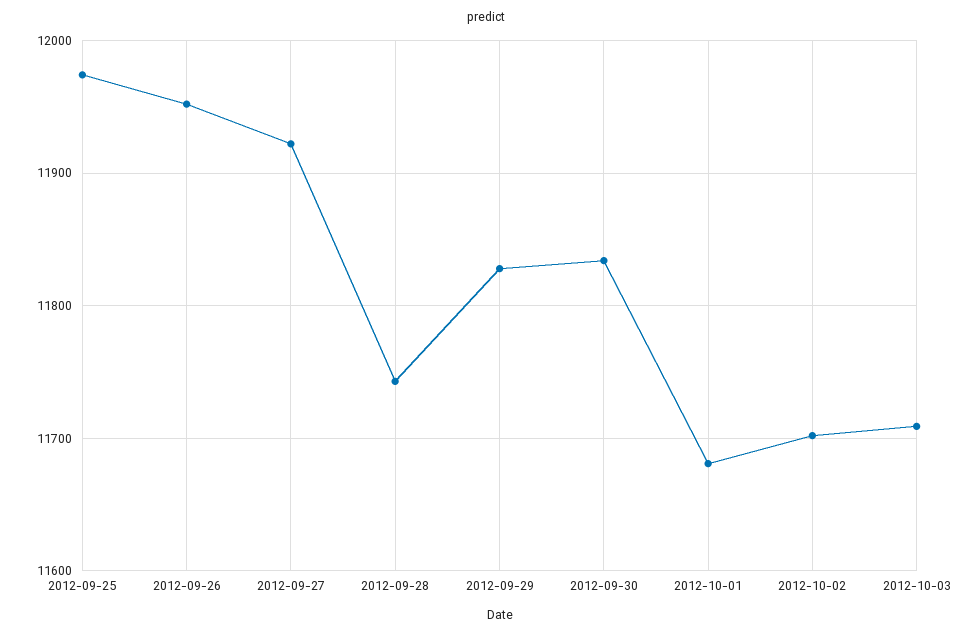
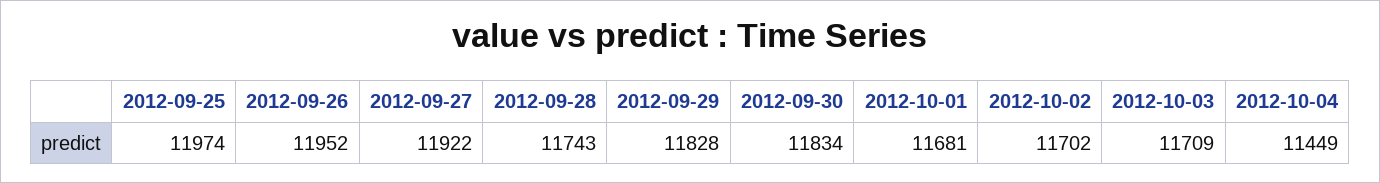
2012-10-04: none -> 11449

